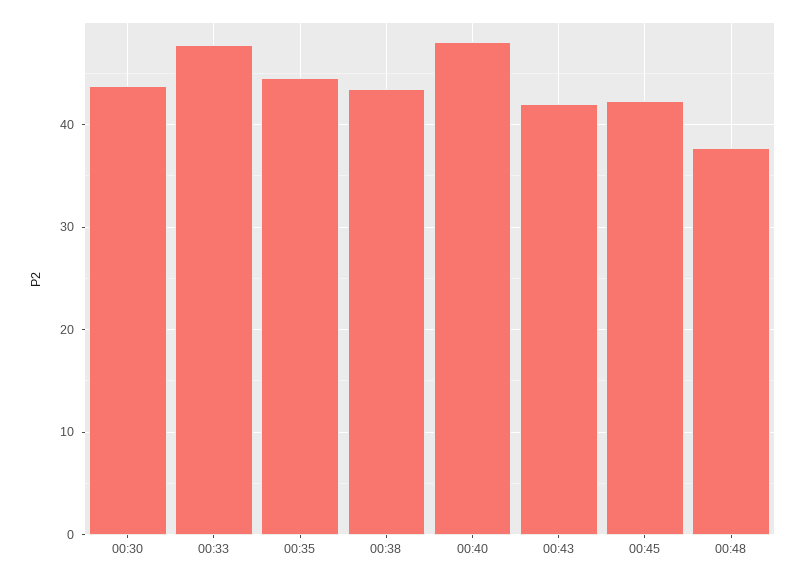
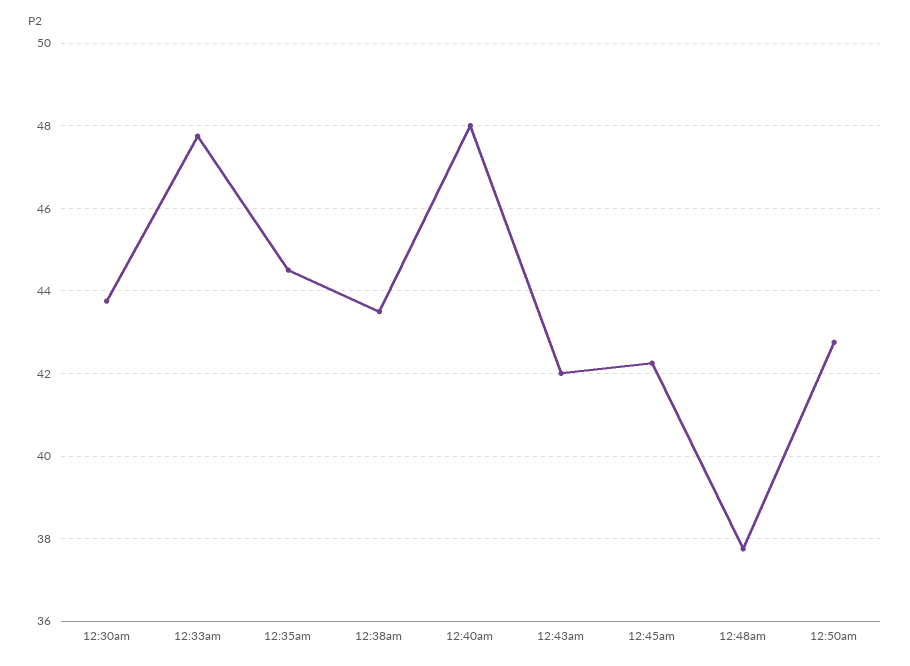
12:50am: none -> 42.8

